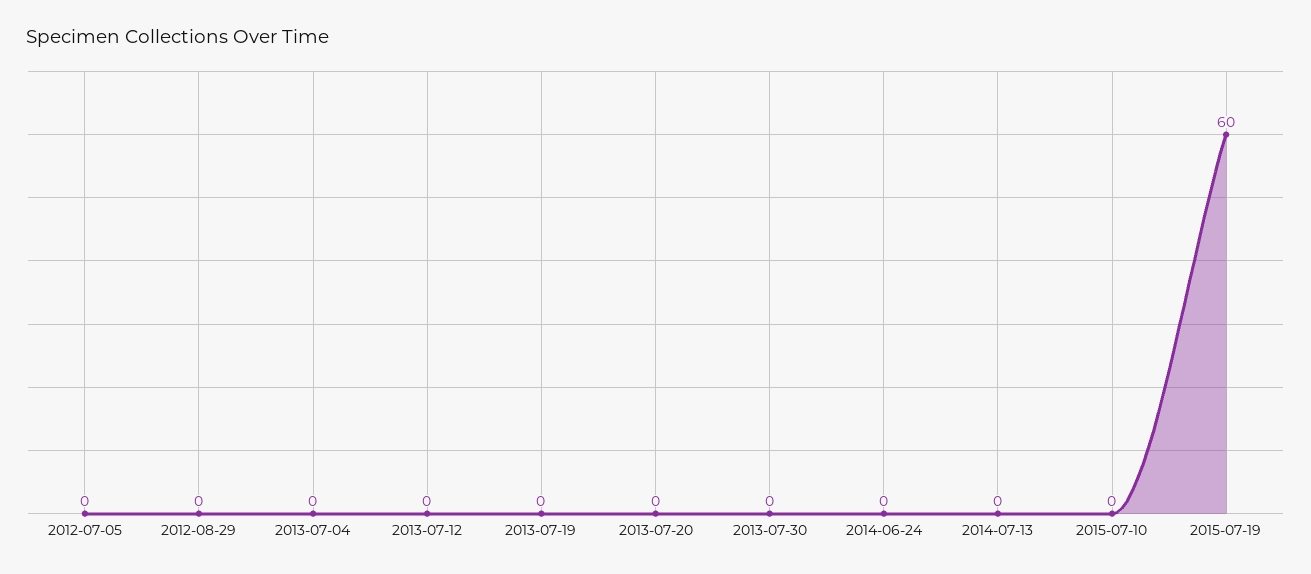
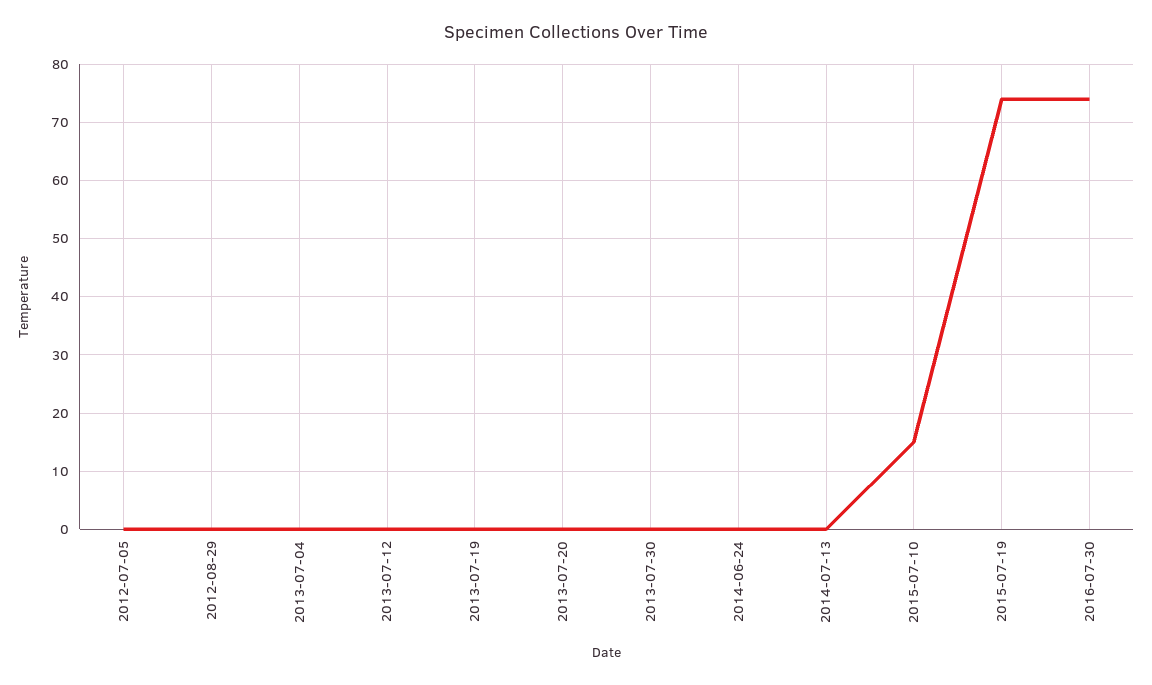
2015-07-10: 0 -> 15
2015-07-19: 60 -> 75
2016-07-30: none -> 75

